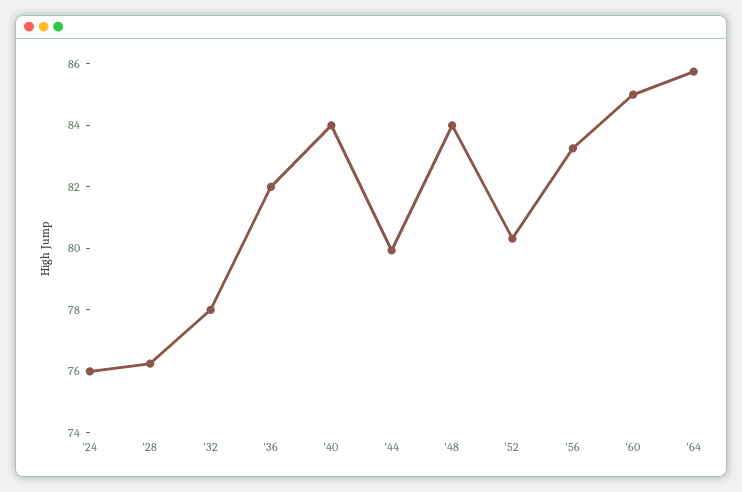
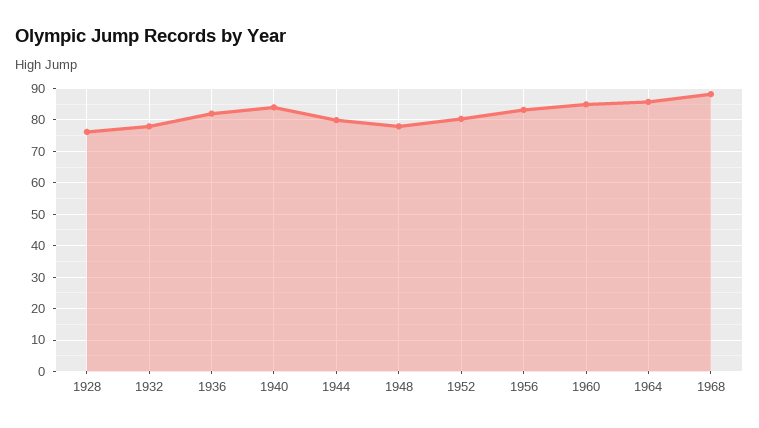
'24: 76 -> none
'48: 84 -> 78
1968: none -> 88

